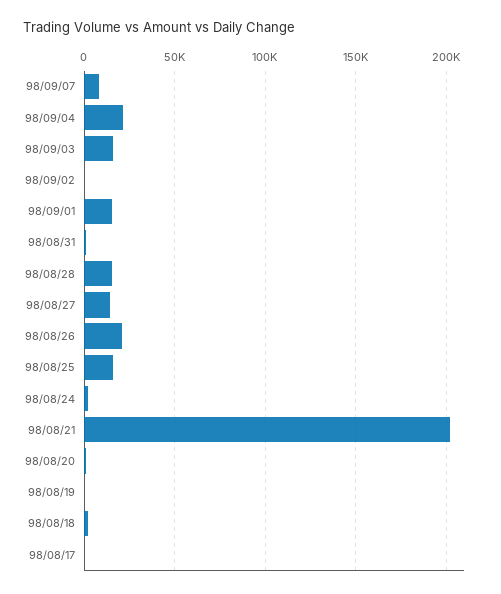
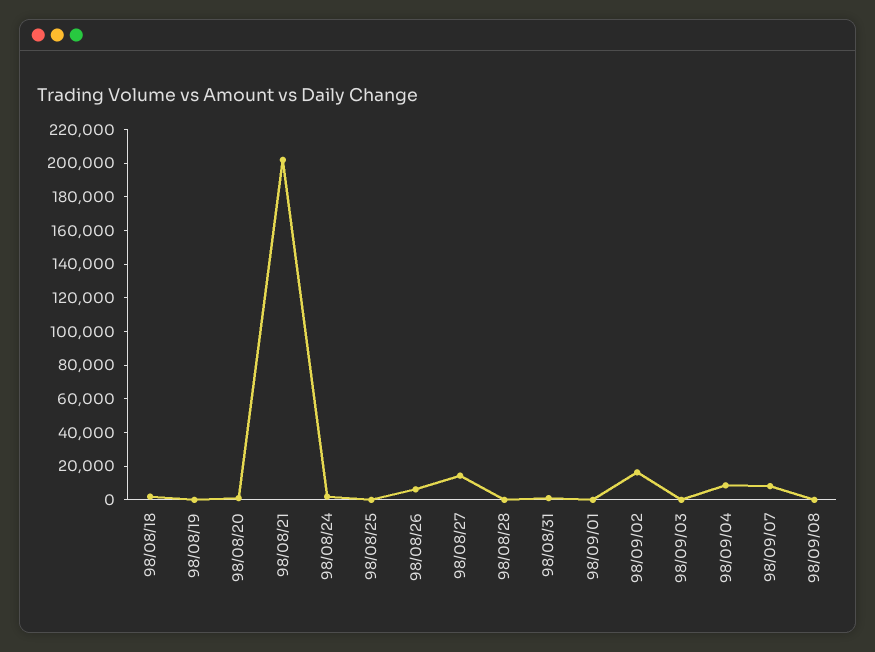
98/09/04: 20000 -> 10000
98/09/03: 15000 -> 0
98/09/02: 0 -> 15000
98/09/01: 15000 -> 0
98/08/28: 15000 -> 0
98/08/26: 20000 -> 5000
98/08/25: 15000 -> 0
98/08/17: 0 -> none
98/09/08: none -> 0

